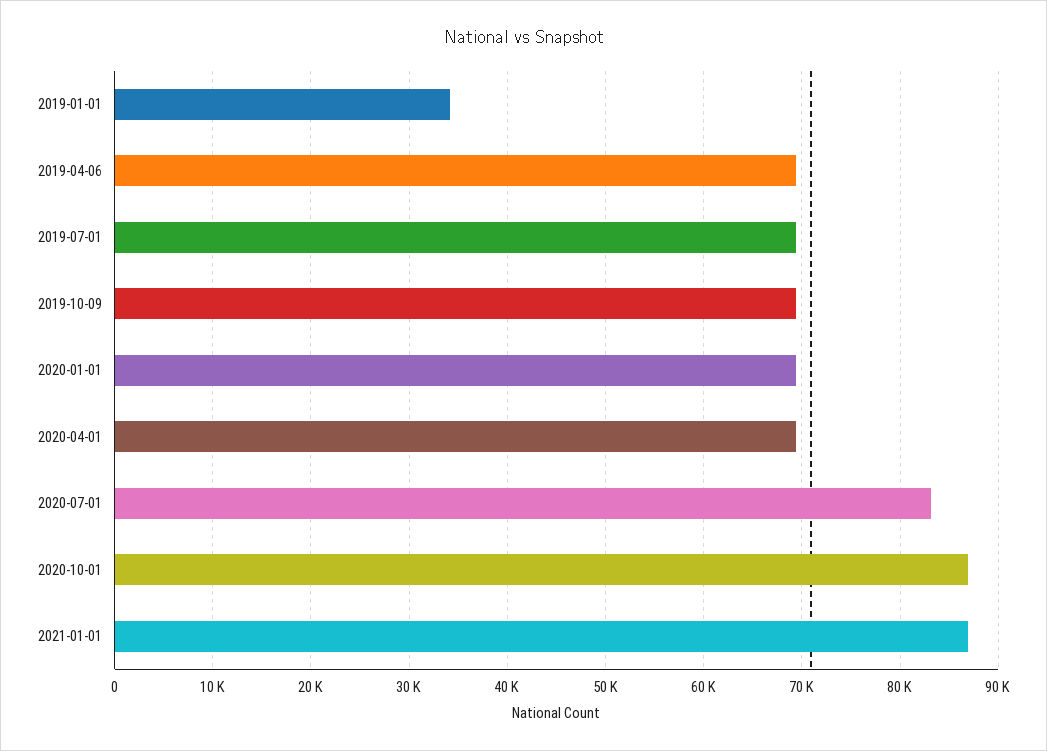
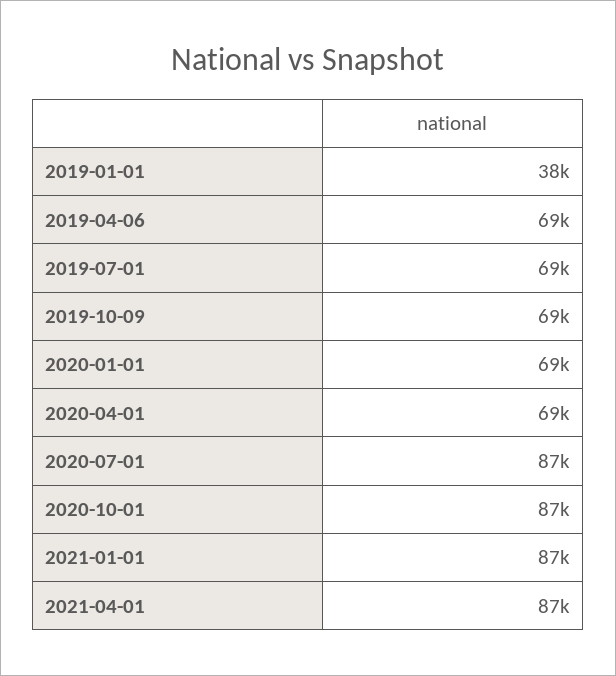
2019-01-01: 34000 -> 38000
2020-07-01: 83000 -> 87000
2021-04-01: none -> 87000

